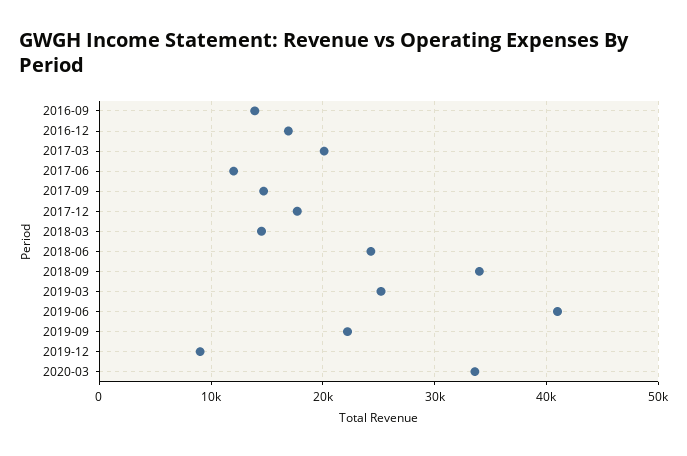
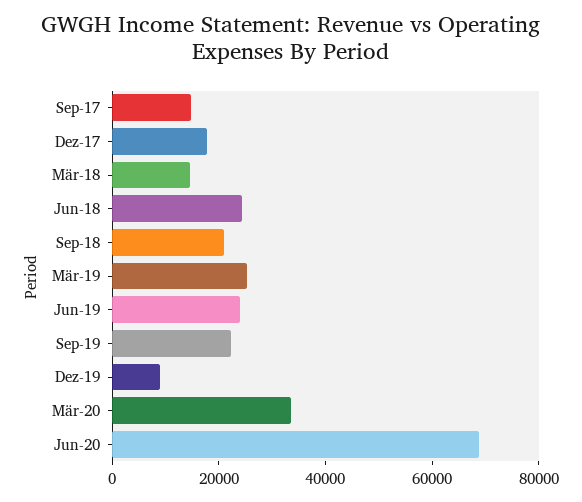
2016-09: 14000 -> none
2016-12: 17000 -> none
2017-03: 20000 -> none
2017-06: 12000 -> none
2018-09: 34000 -> 20000
2019-06: 41000 -> 25000
Jun-20: none -> 70000

